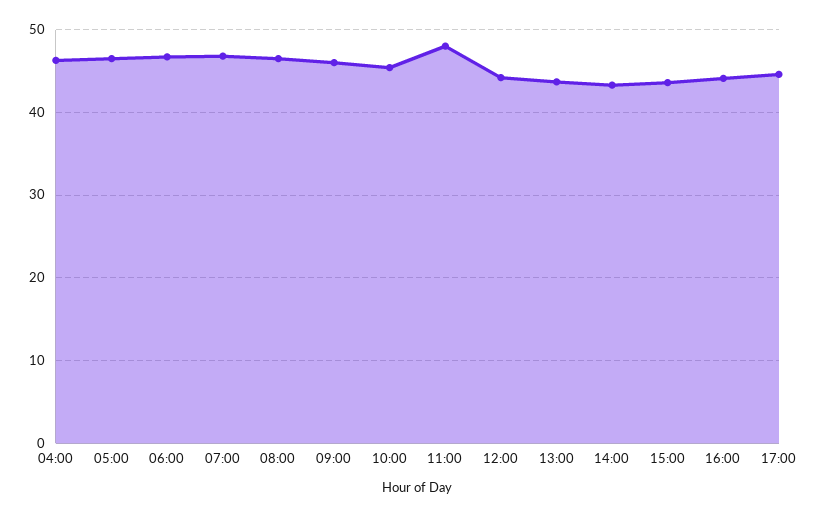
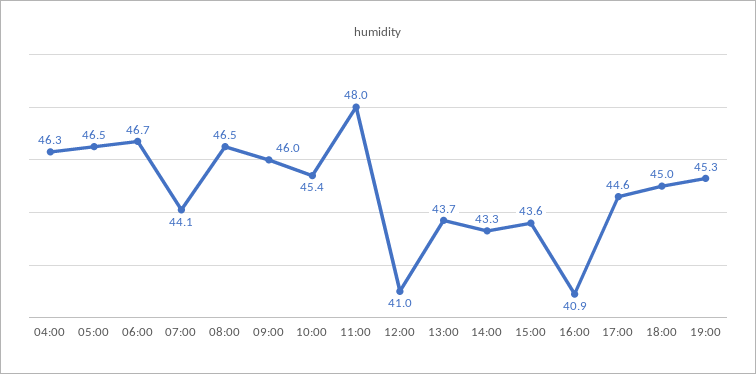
07:00: 47 -> 44.1
12:00: 44 -> 41
16:00: 44 -> 40.9
18:00: none -> 45
19:00: none -> 45.3

